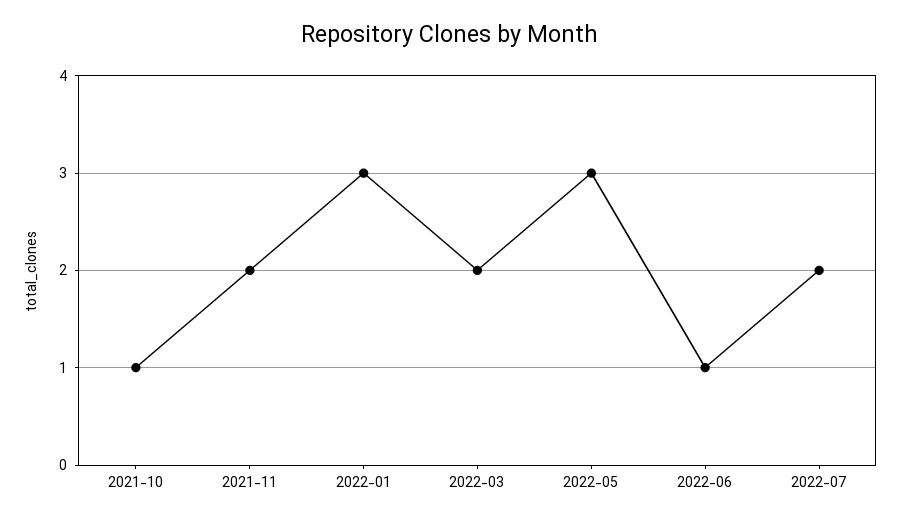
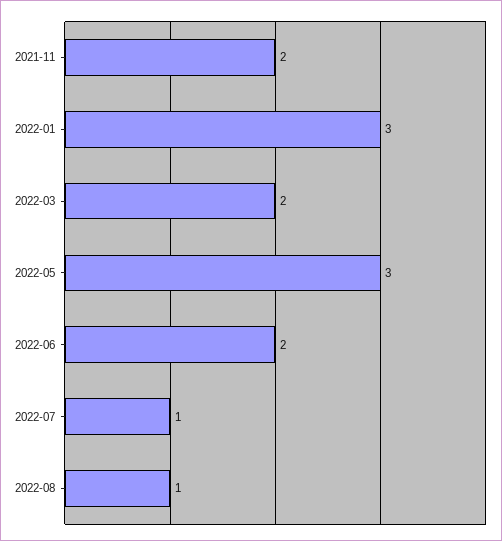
2021-10: 1 -> none
2022-06: 1 -> 2
2022-07: 2 -> 1
2022-08: none -> 1

